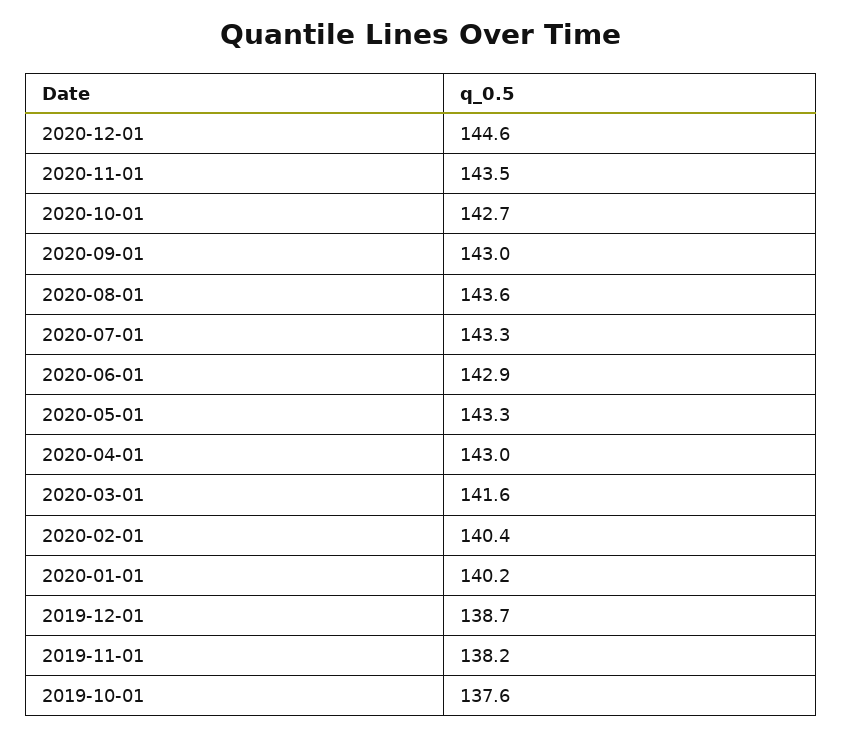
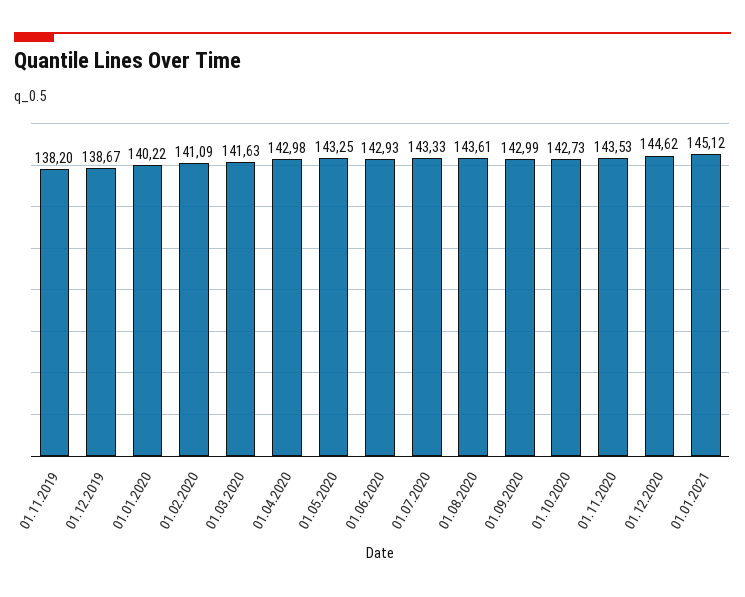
2020-02-01: 140.4 -> 141.09
2019-10-01: 137.6 -> none
01.01.2021: none -> 145.12

